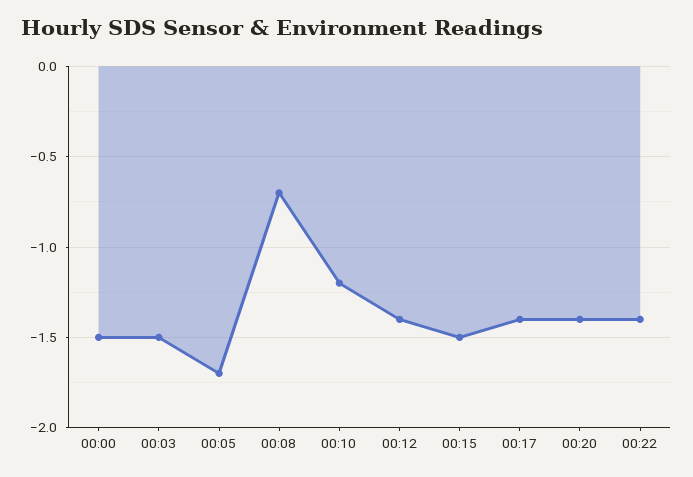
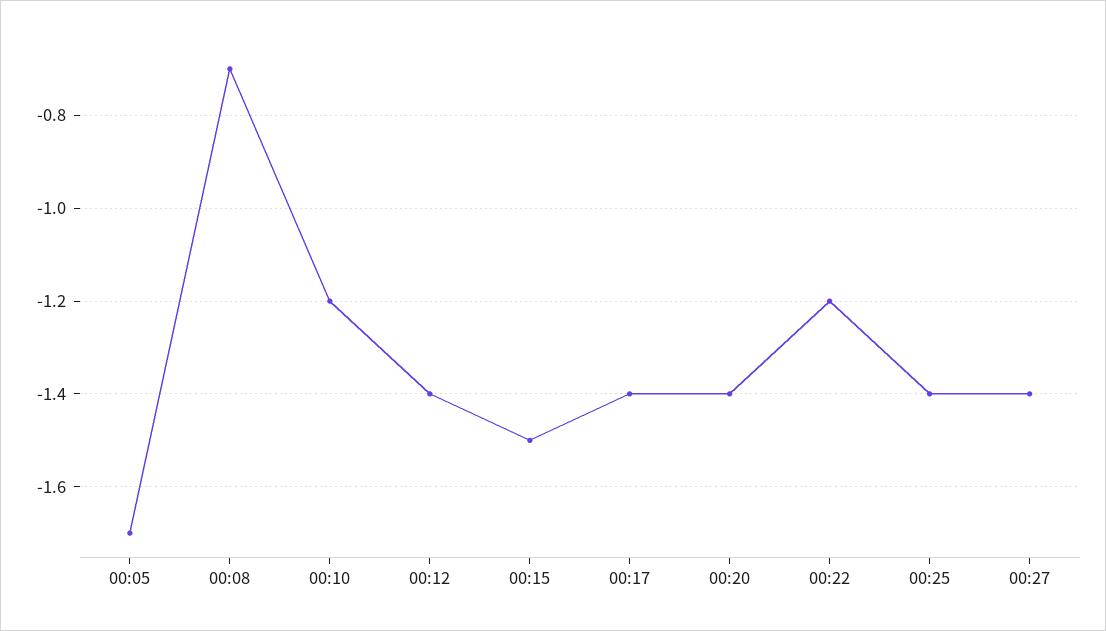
00:00: -1.5 -> none
00:03: -1.5 -> none
00:22: -1.4 -> -1.2
00:25: none -> -1.4
00:27: none -> -1.4

